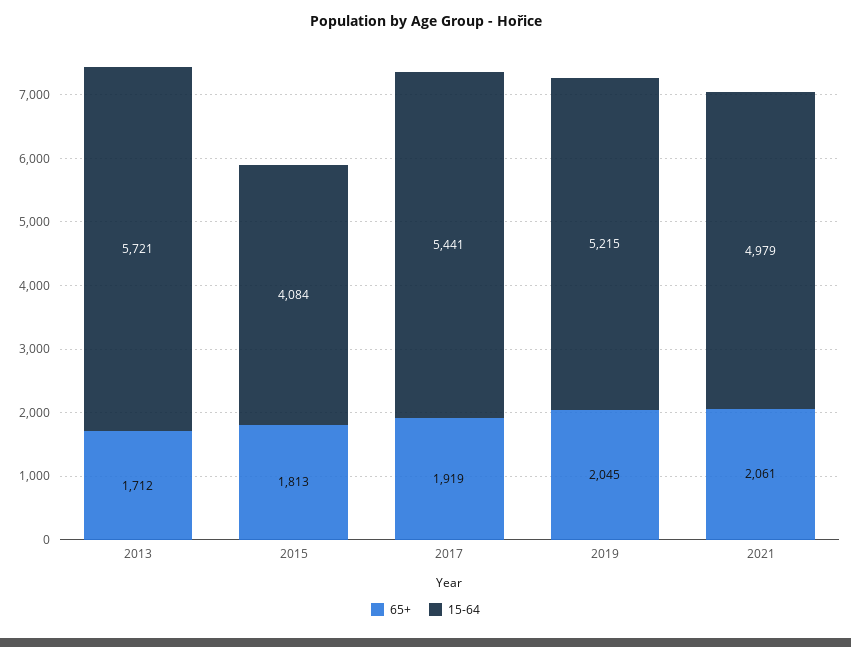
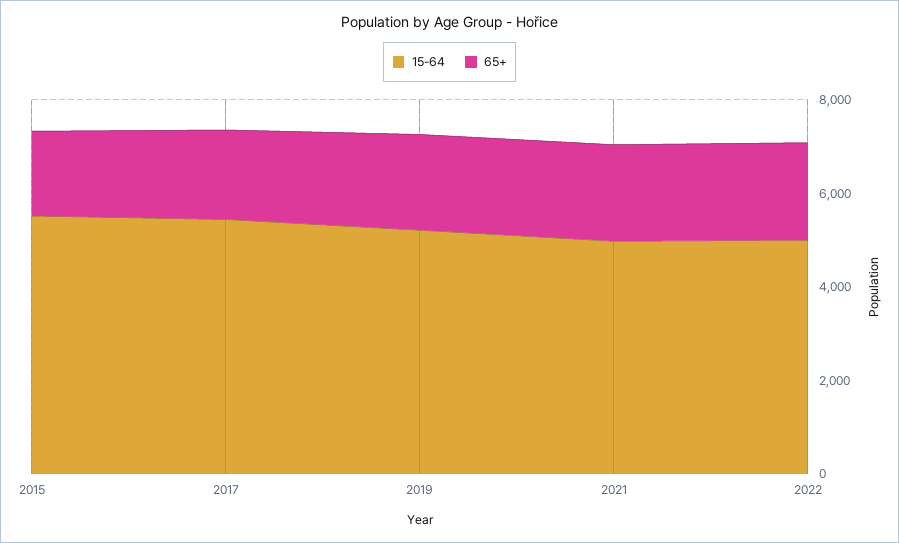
65+, 2013: 1712 -> none
15-64, 2013: 5721 -> none
15-64, 2015: 4084 -> 5500
15-64, 2022: none -> 5000
65+, 2022: none -> 2000

